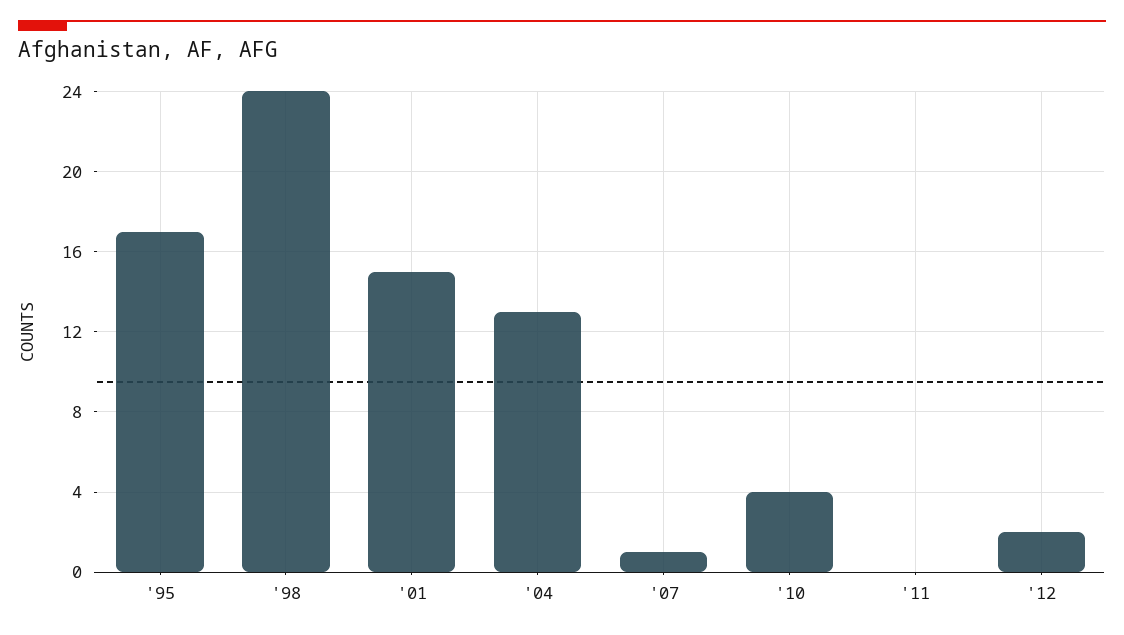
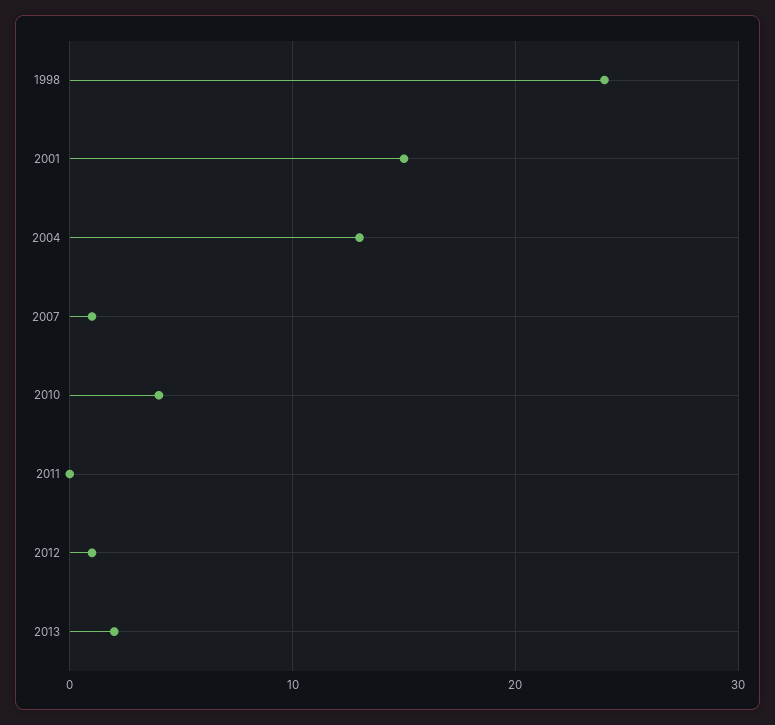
'95: 17 -> none
'12: 2 -> 1
2013: none -> 2

